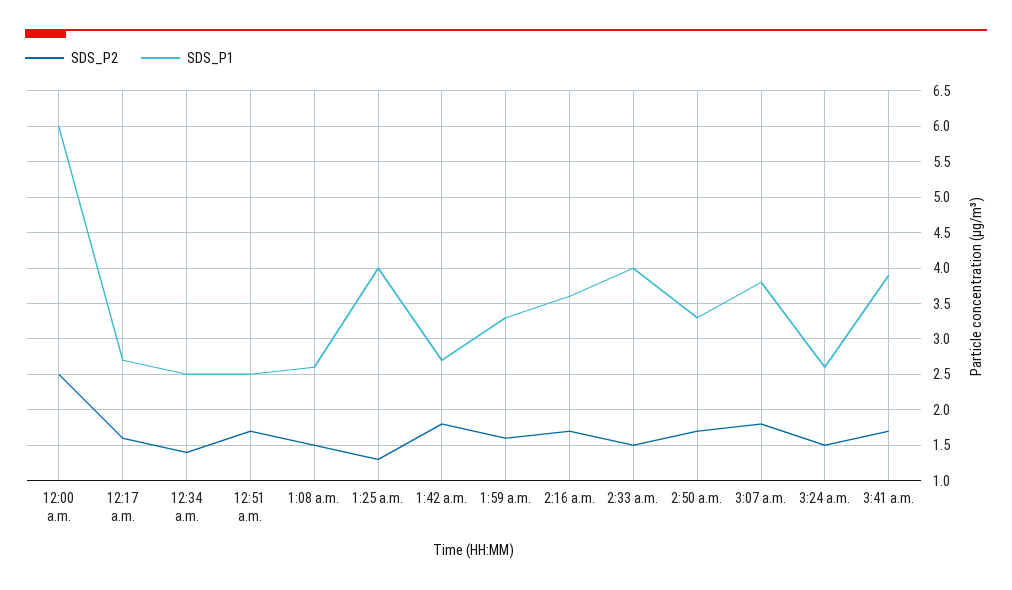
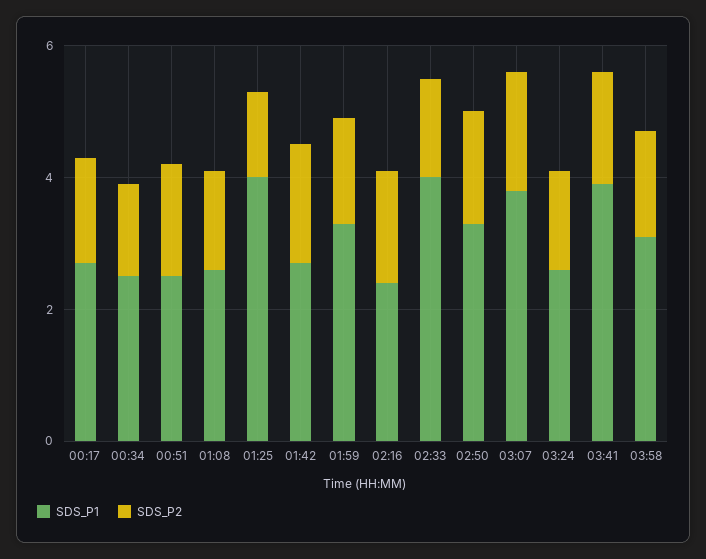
SDS_P2, 12:00 a.m.: 2.5 -> none
SDS_P1, 12:00 a.m.: 6 -> none
SDS_P1, 2:16 a.m.: 3.6 -> 2.5
SDS_P1, 03:58: none -> 3
SDS_P2, 03:58: none -> 1.5

